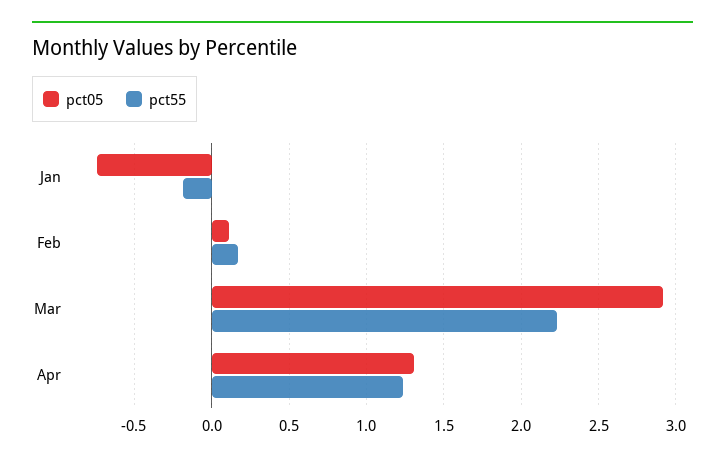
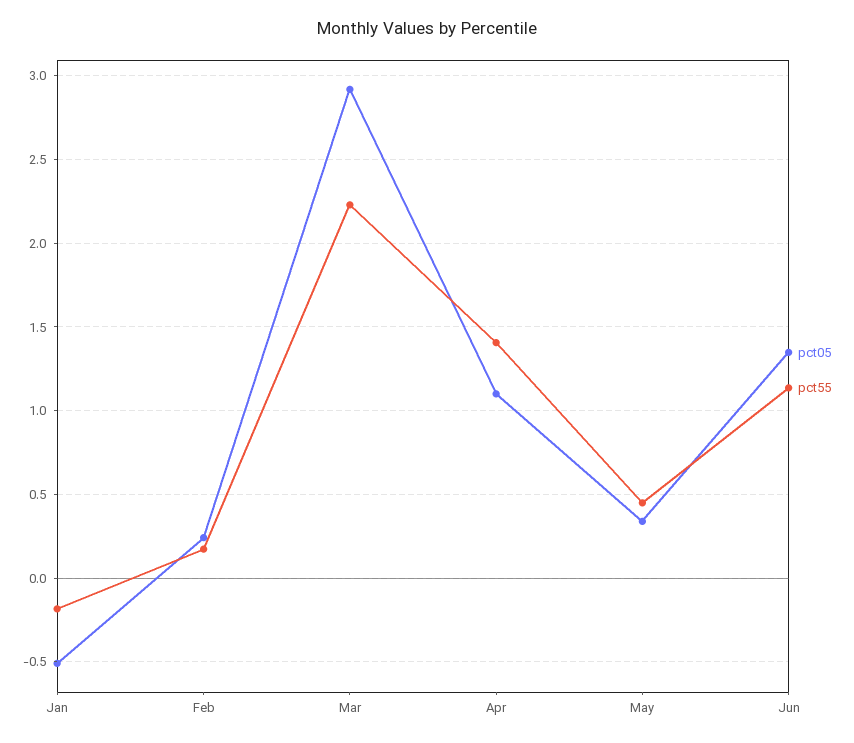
pct05, Jan: -0.75 -> -0.5
pct05, Feb: 0.1 -> 0.25
pct05, Apr: 1.3 -> 1.1
pct55, Apr: 1.25 -> 1.4
pct05, May: none -> 0.35
pct55, May: none -> 0.45
pct05, Jun: none -> 1.35
pct55, Jun: none -> 1.15

